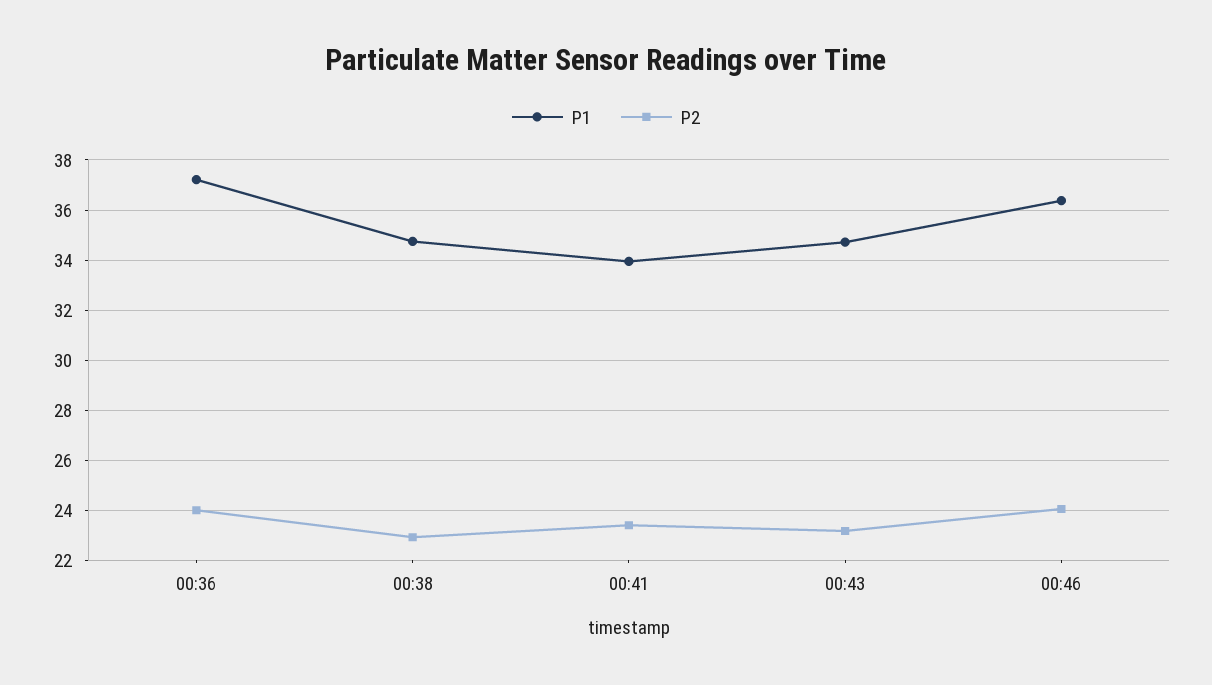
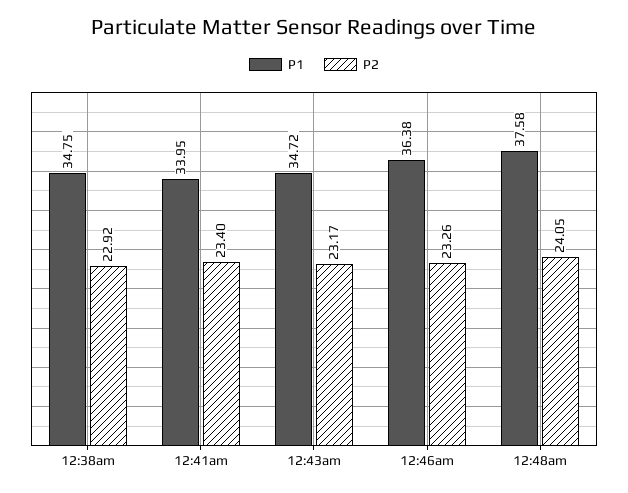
P1, 00:36: 37.25 -> none
P2, 00:36: 24 -> none
P2, 00:46: 24 -> 23.26
P1, 12:48am: none -> 37.58
P2, 12:48am: none -> 24.05

